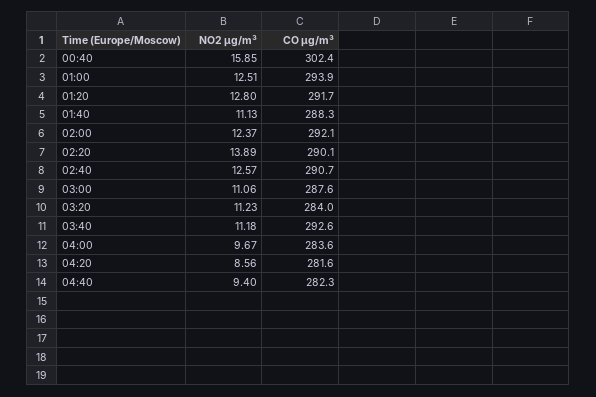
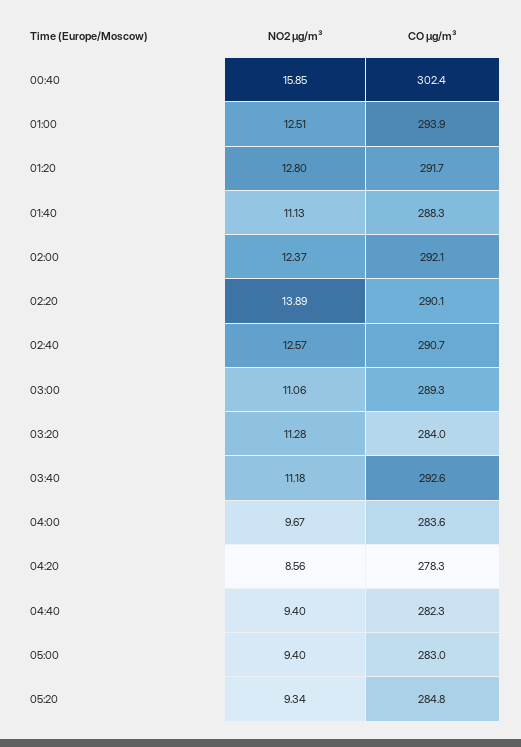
CO µg/m³, 03:00: 287.6 -> 289.3
NO2 µg/m³, 03:20: 11.23 -> 11.28
CO µg/m³, 04:20: 281.6 -> 278.3
NO2 µg/m³, 05:00: none -> 9.4
CO µg/m³, 05:00: none -> 283
NO2 µg/m³, 05:20: none -> 9.34
CO µg/m³, 05:20: none -> 284.8

